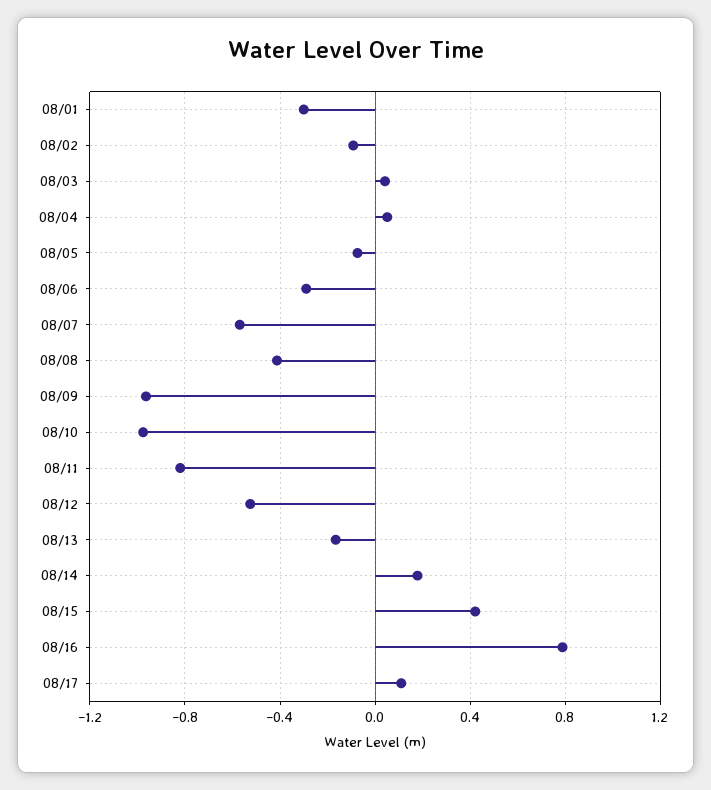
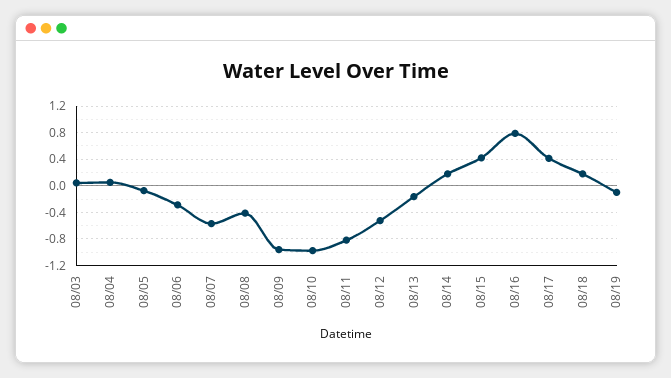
08/01: -0.3 -> none
08/02: -0.1 -> none
08/17: 0.1 -> 0.4
08/18: none -> 0.2
08/19: none -> -0.1

